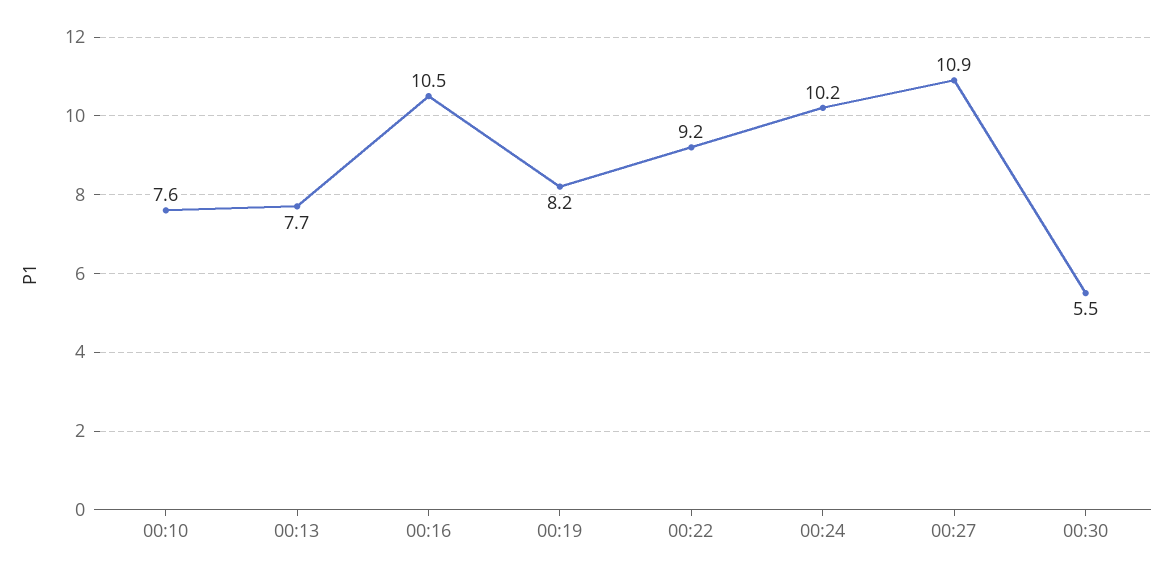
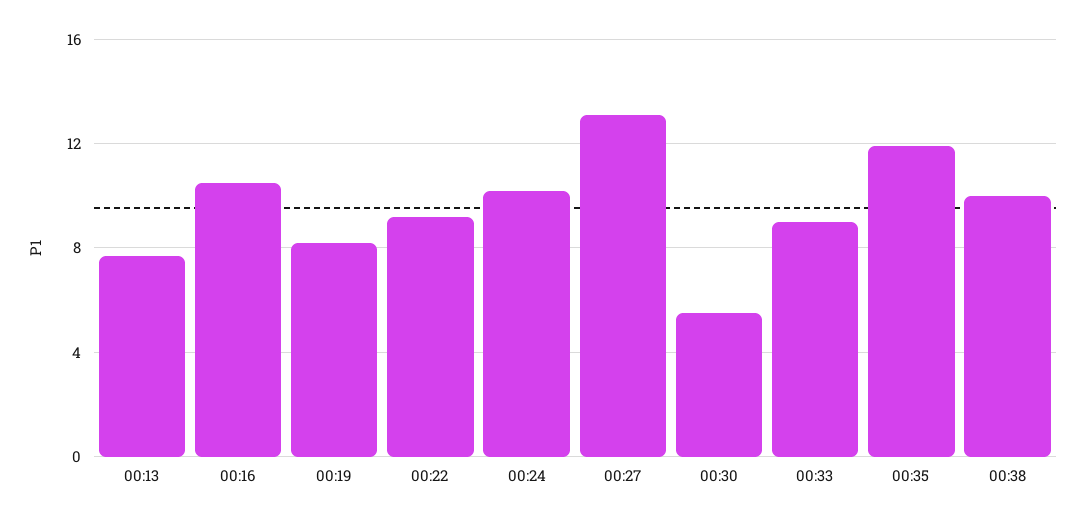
00:10: 7.6 -> none
00:27: 10.9 -> 13
00:33: none -> 9
00:35: none -> 12
00:38: none -> 10

